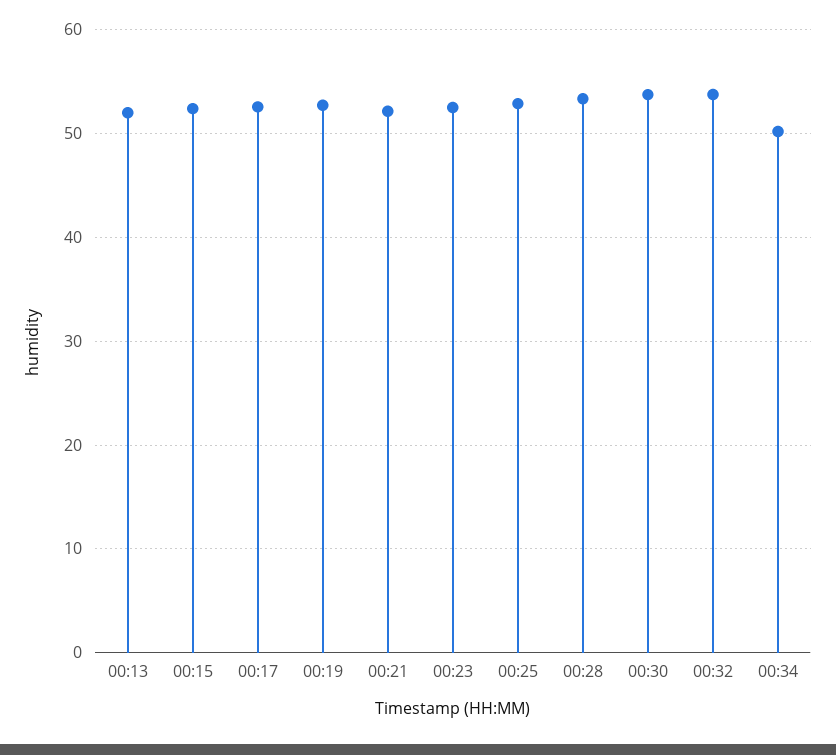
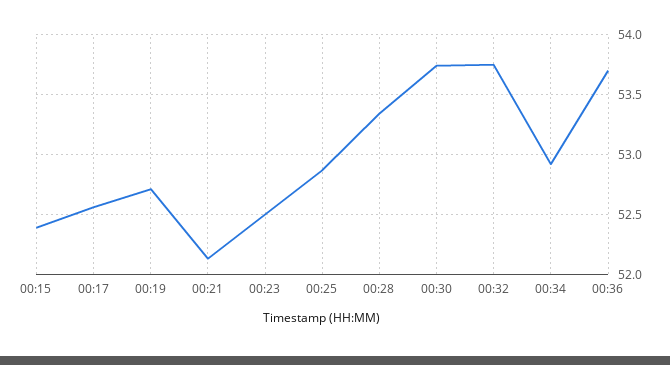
00:13: 52 -> none
00:34: 50 -> 52.9
00:36: none -> 53.7

